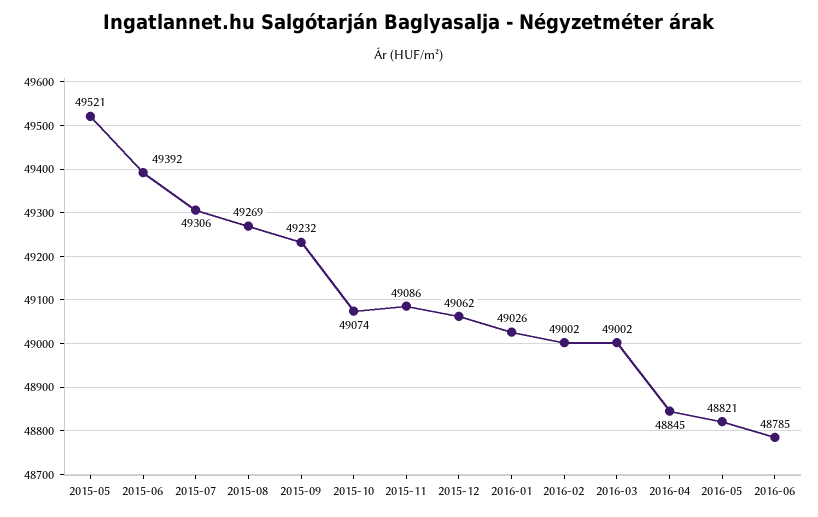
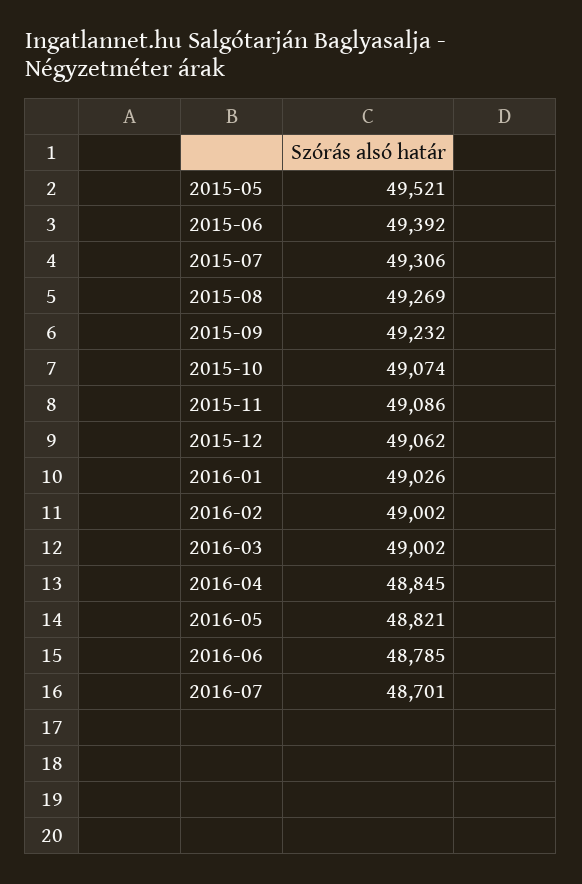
2016-07: none -> 48701

